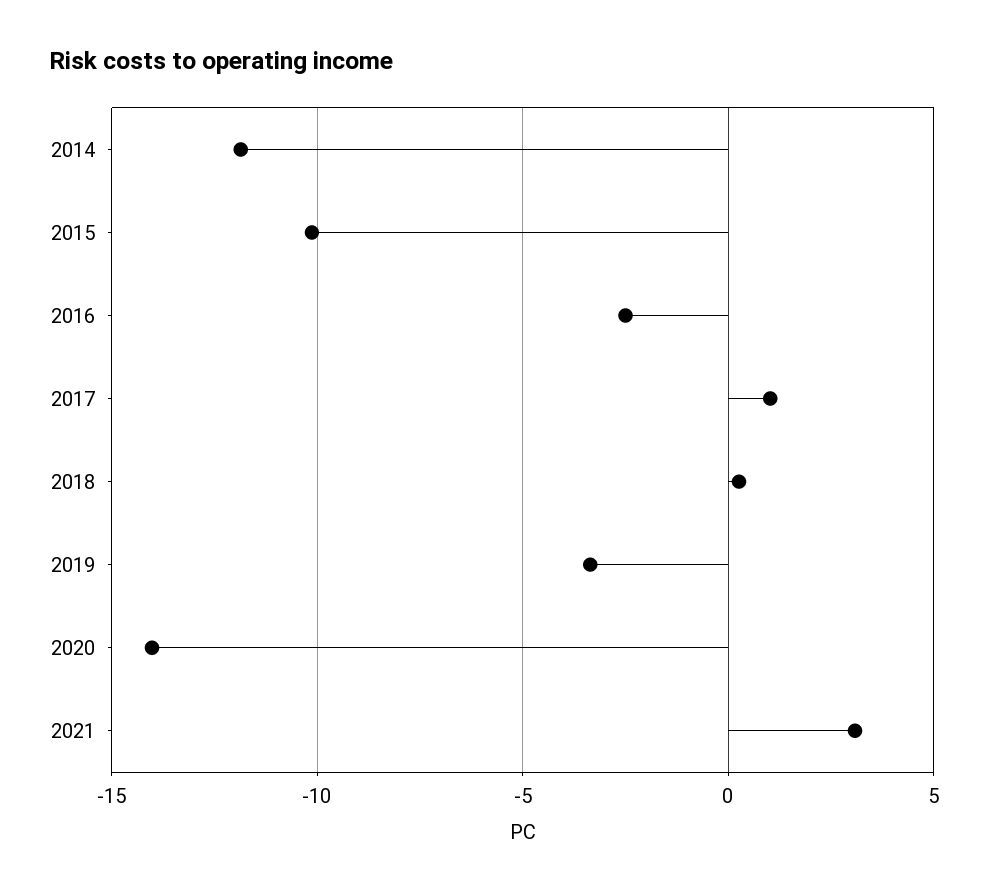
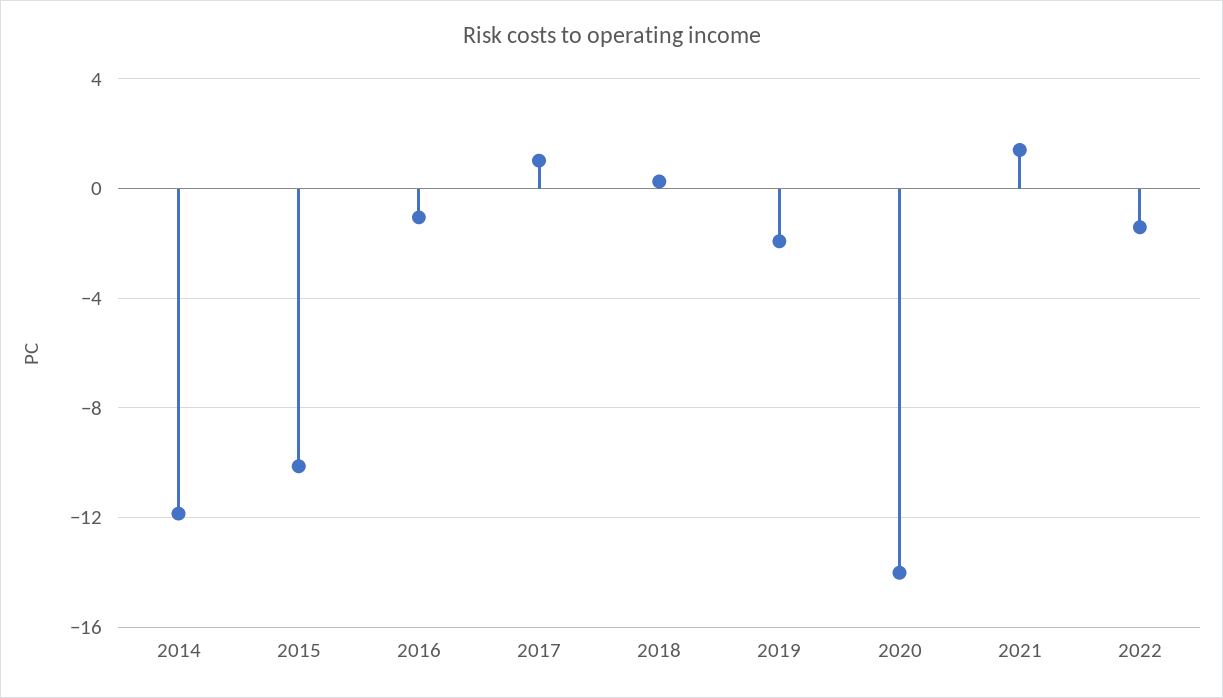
2016: -2.5 -> -1
2019: -3.5 -> -2
2021: 3 -> 1.5
2022: none -> -1.5

